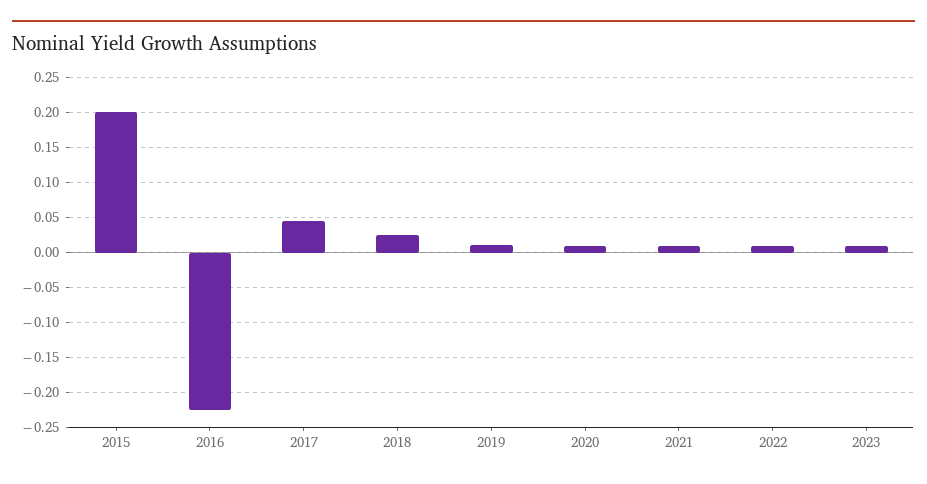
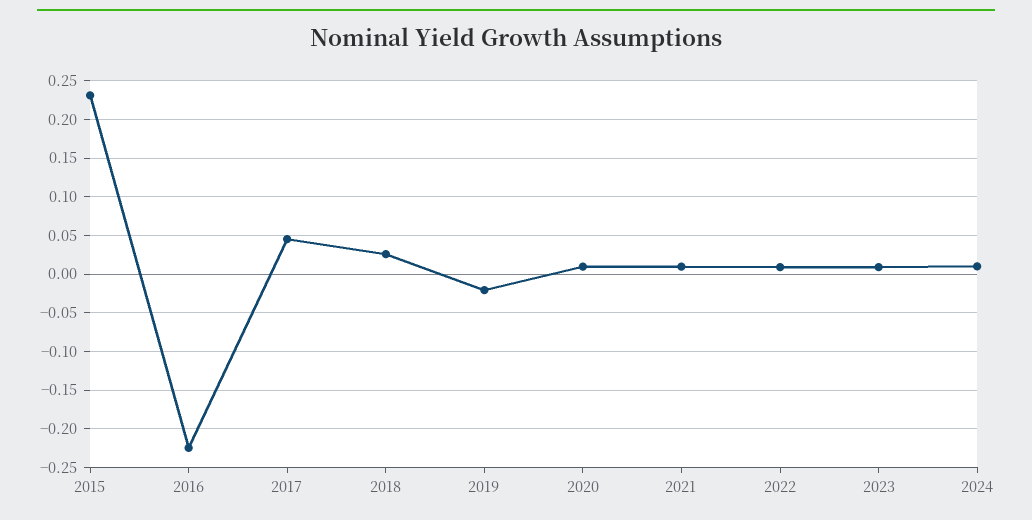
2015: 0.2 -> 0.23
2019: 0.01 -> -0.02
2024: none -> 0.01

